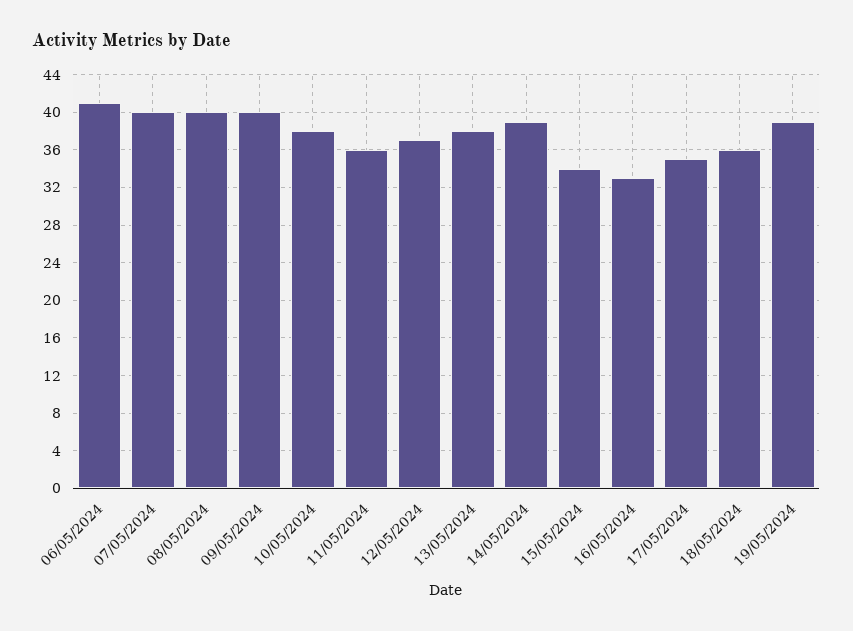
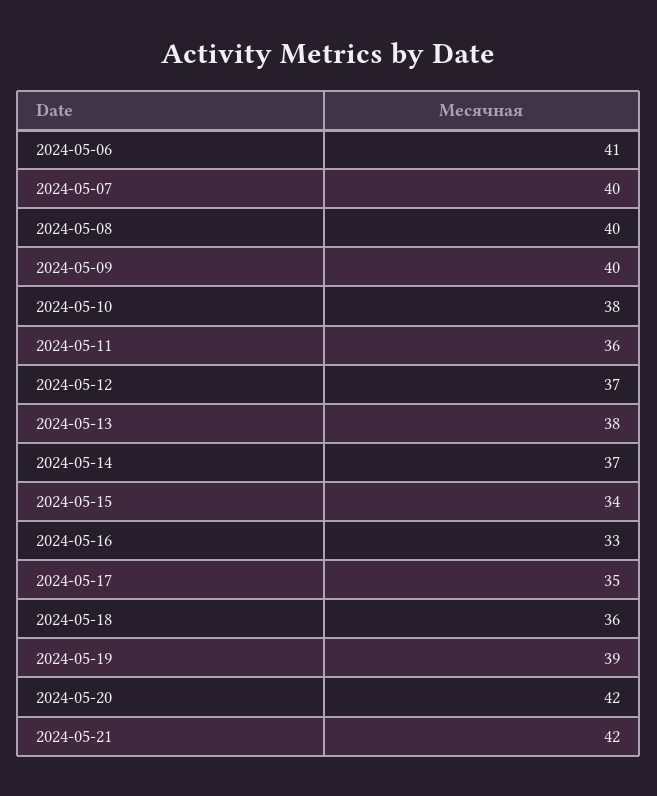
14/05/2024: 39 -> 37
2024-05-20: none -> 42
2024-05-21: none -> 42

